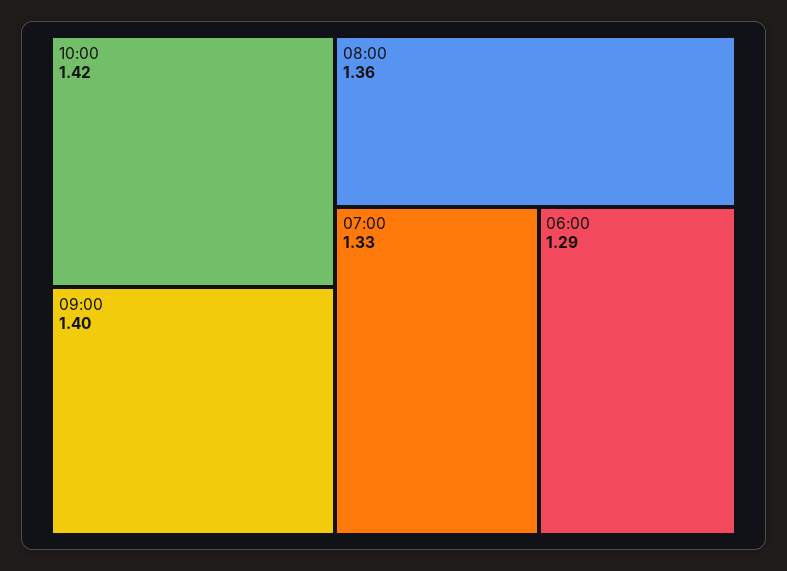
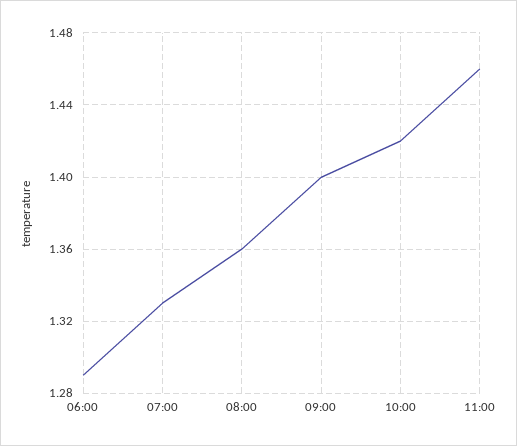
11:00: none -> 1.46

